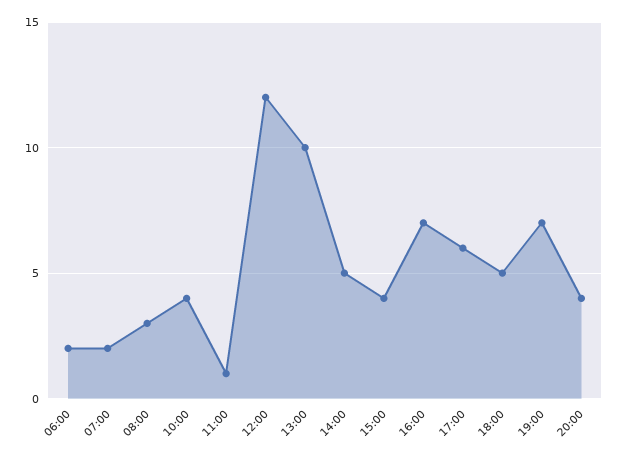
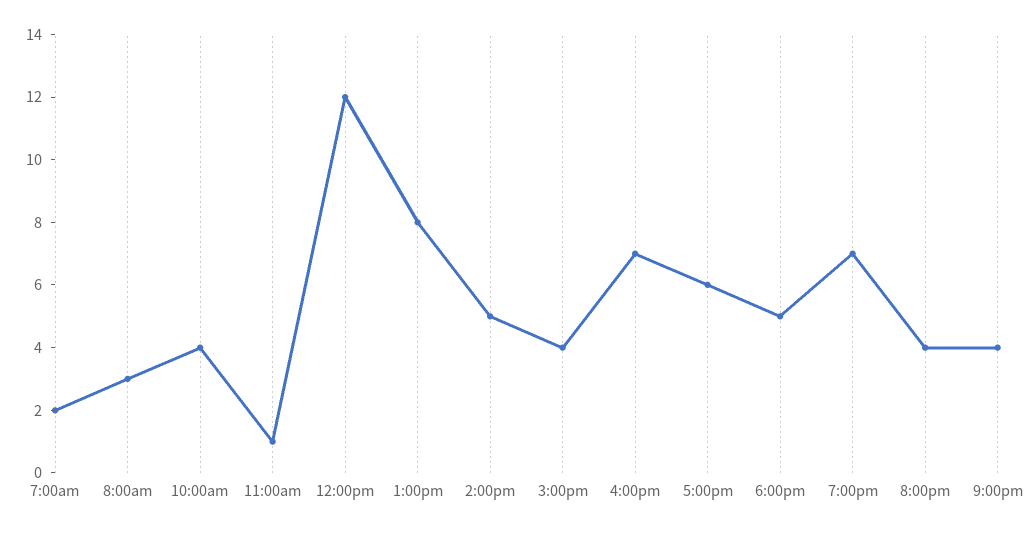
06:00: 2 -> none
13:00: 10 -> 8
9:00pm: none -> 4

